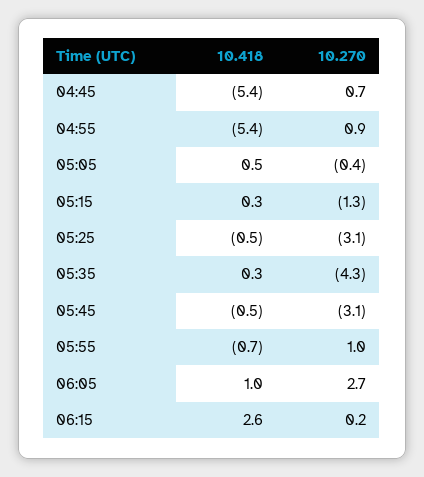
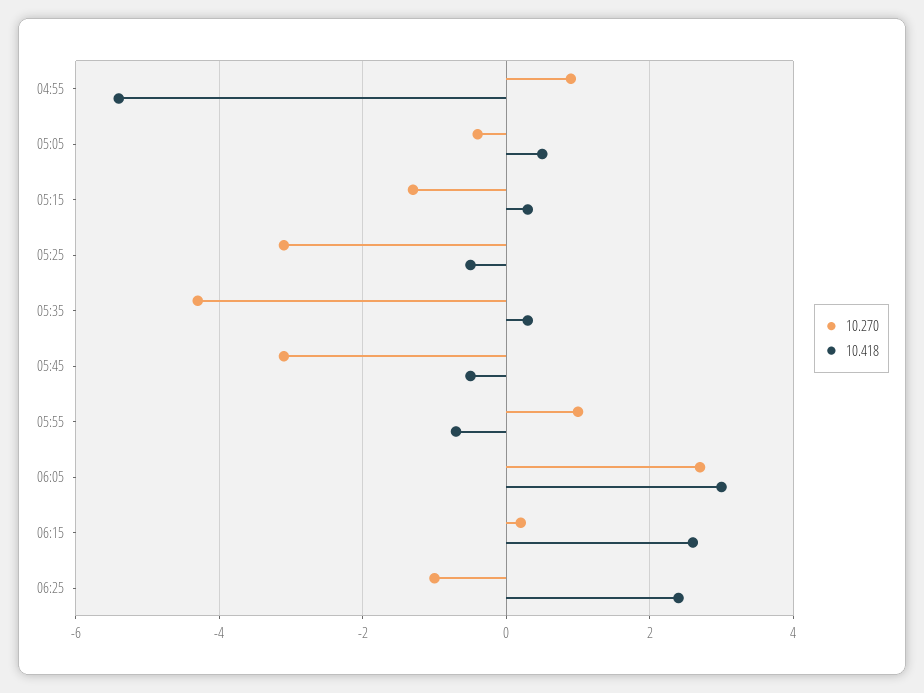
10.418, 04:45: -5.4 -> none
10.270, 04:45: 0.7 -> none
10.418, 06:05: 1 -> 3
10.270, 06:25: none -> -1
10.418, 06:25: none -> 2.5

